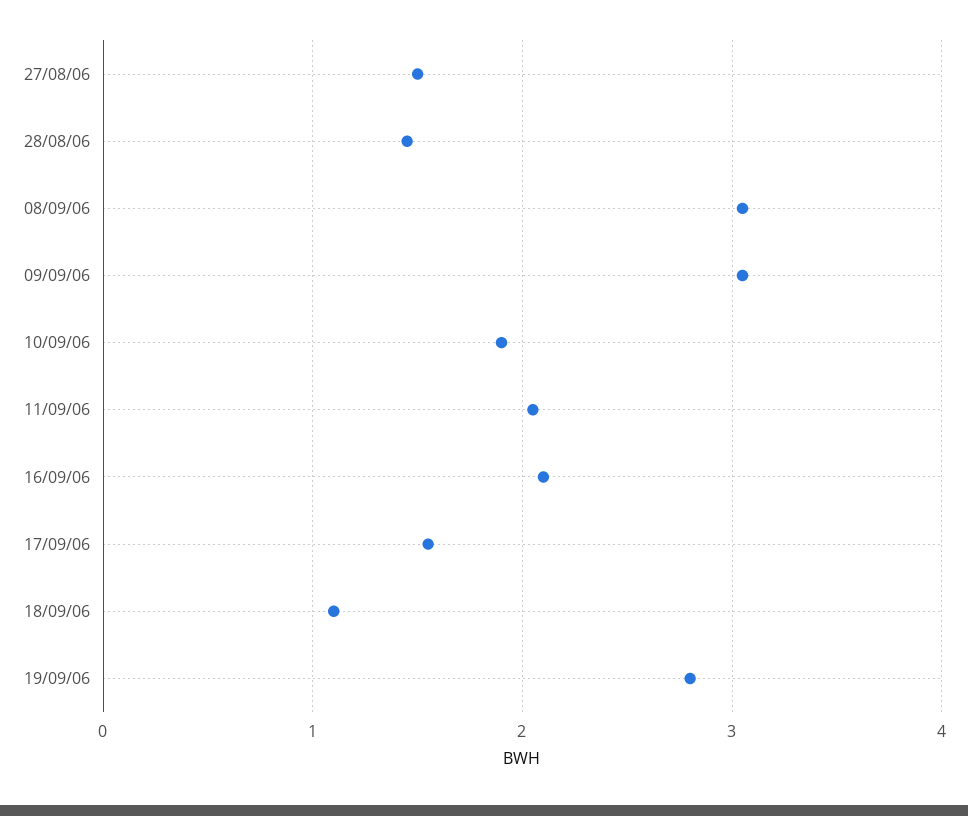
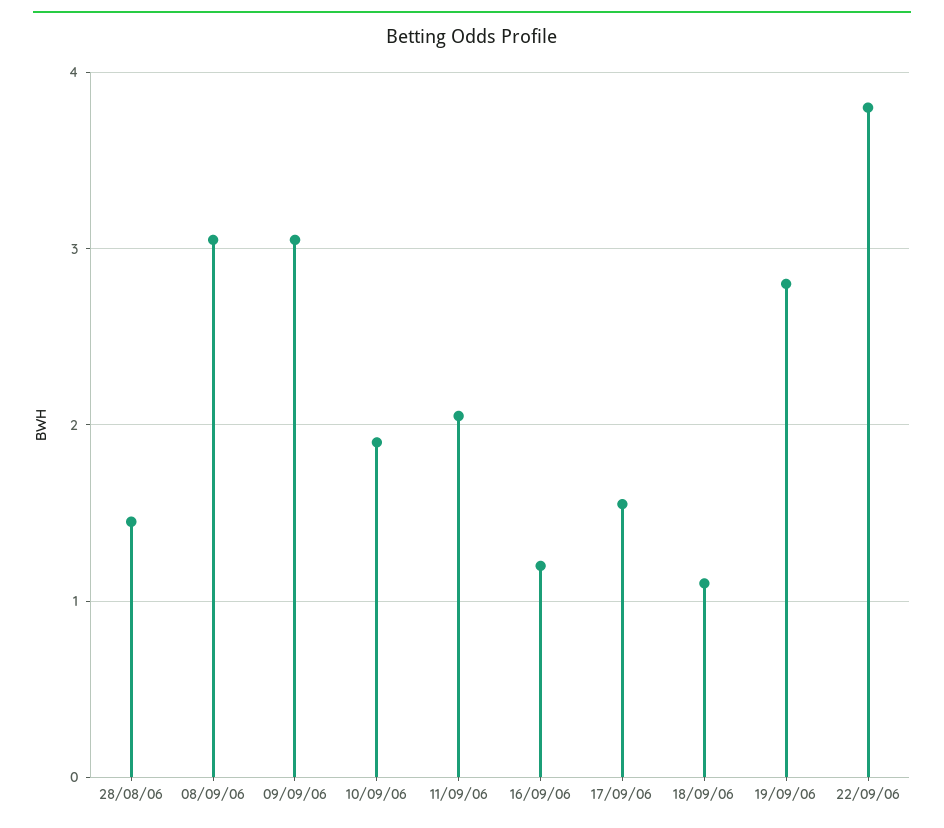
27/08/06: 1.5 -> none
16/09/06: 2.1 -> 1.2
22/09/06: none -> 3.8

